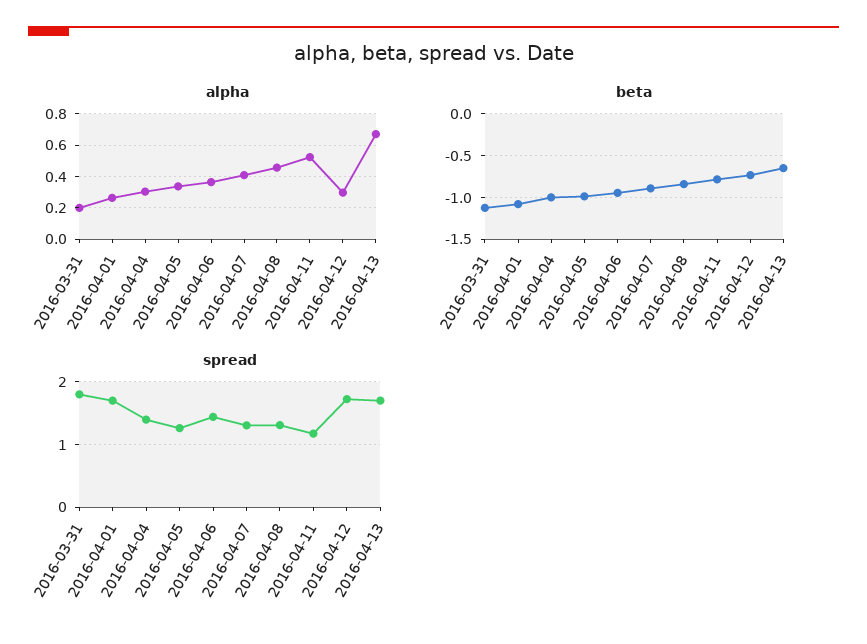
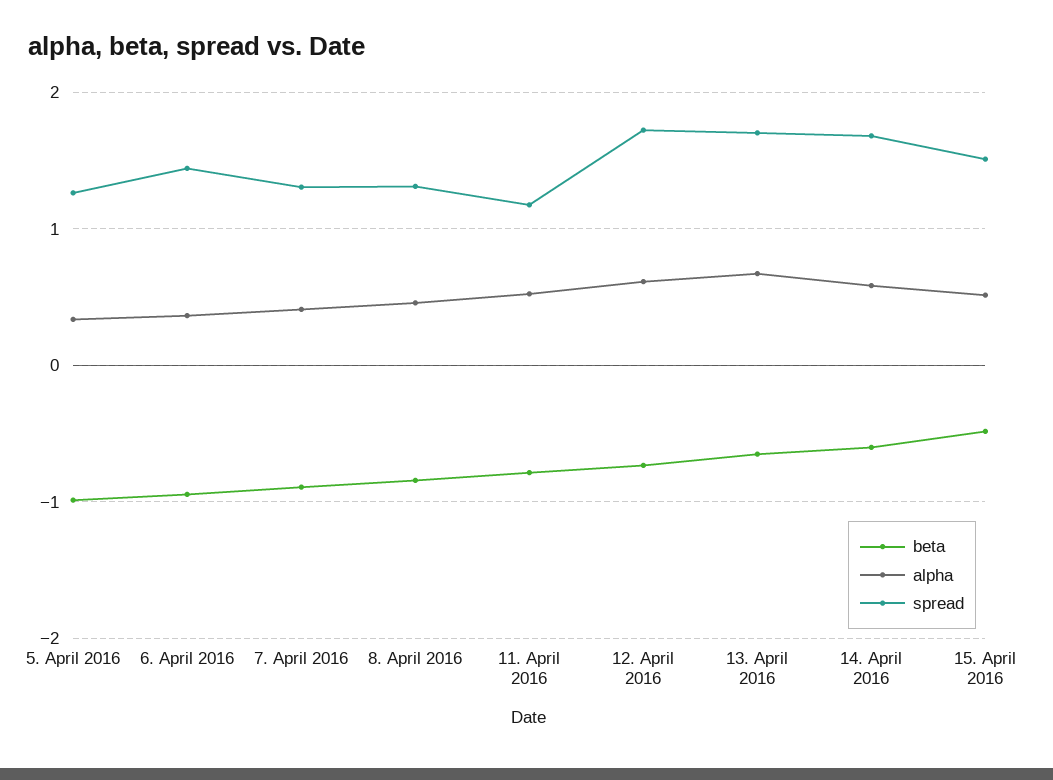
alpha, 2016-03-31: 0.2 -> none
alpha, 2016-04-01: 0.25 -> none
alpha, 2016-04-04: 0.3 -> none
alpha, 2016-04-12: 0.3 -> 0.6
beta, 2016-03-31: -1.1 -> none
beta, 2016-04-01: -1.1 -> none
beta, 2016-04-04: -1 -> none
spread, 2016-03-31: 1.8 -> none
spread, 2016-04-01: 1.7 -> none
spread, 2016-04-04: 1.4 -> none
beta, 14. April 2016: none -> -0.6
alpha, 14. April 2016: none -> 0.6
spread, 14. April 2016: none -> 1.7
beta, 15. April 2016: none -> -0.5
alpha, 15. April 2016: none -> 0.5
spread, 15. April 2016: none -> 1.5

